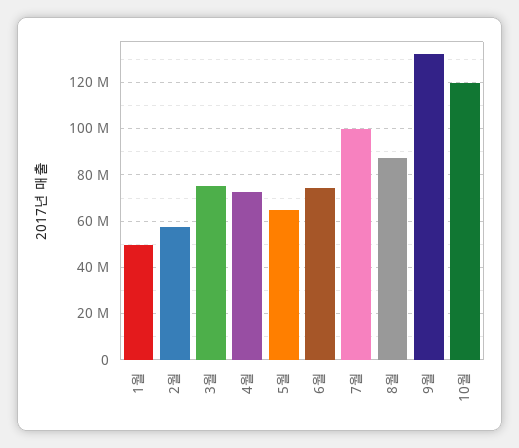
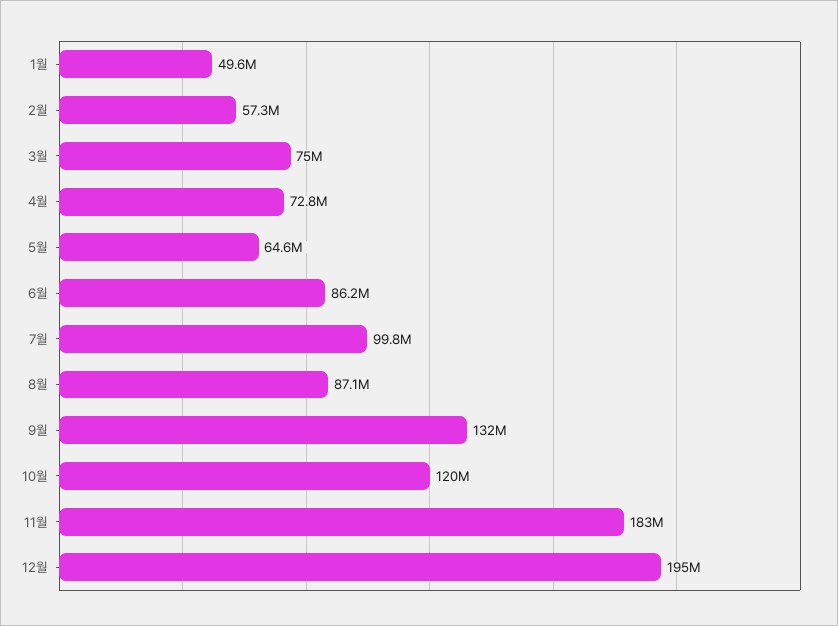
6월: 75000000 -> 86200000
11월: none -> 183000000
12월: none -> 195000000

